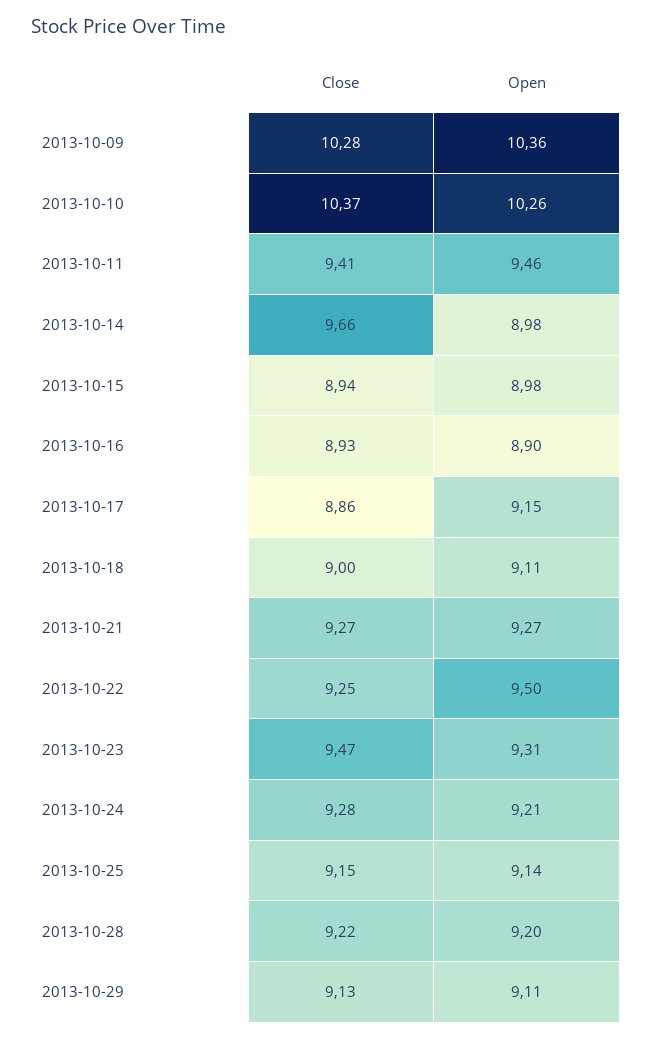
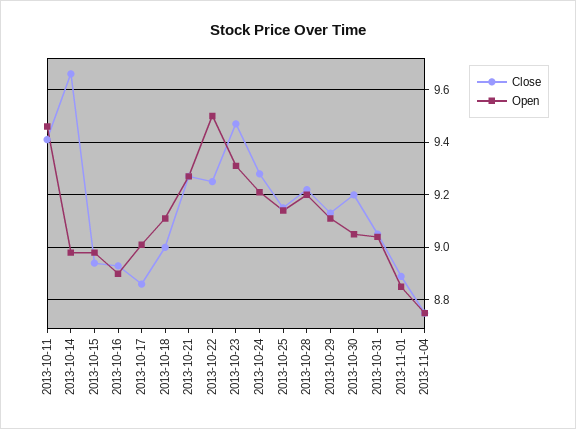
Close, 2013-10-09: 10.28 -> none
Open, 2013-10-09: 10.36 -> none
Close, 2013-10-10: 10.37 -> none
Open, 2013-10-10: 10.26 -> none
Open, 2013-10-17: 9.15 -> 9
Close, 2013-10-30: none -> 9.2
Open, 2013-10-30: none -> 9.05
Close, 2013-10-31: none -> 9.05
Open, 2013-10-31: none -> 9.05
Close, 2013-11-01: none -> 8.9
Open, 2013-11-01: none -> 8.85
Close, 2013-11-04: none -> 8.75
Open, 2013-11-04: none -> 8.75

